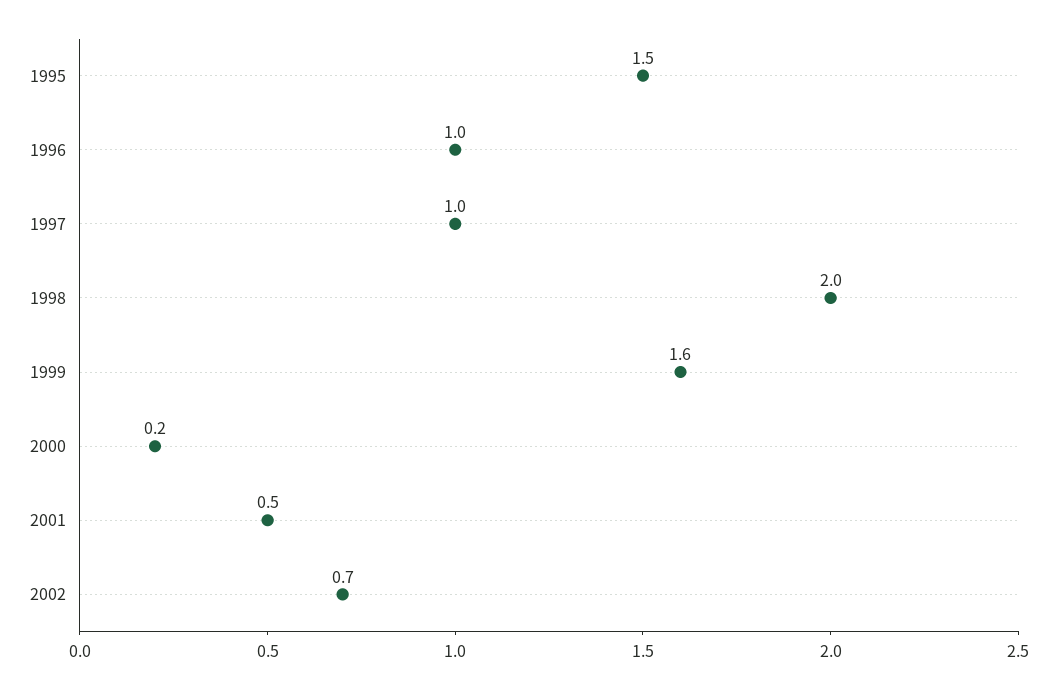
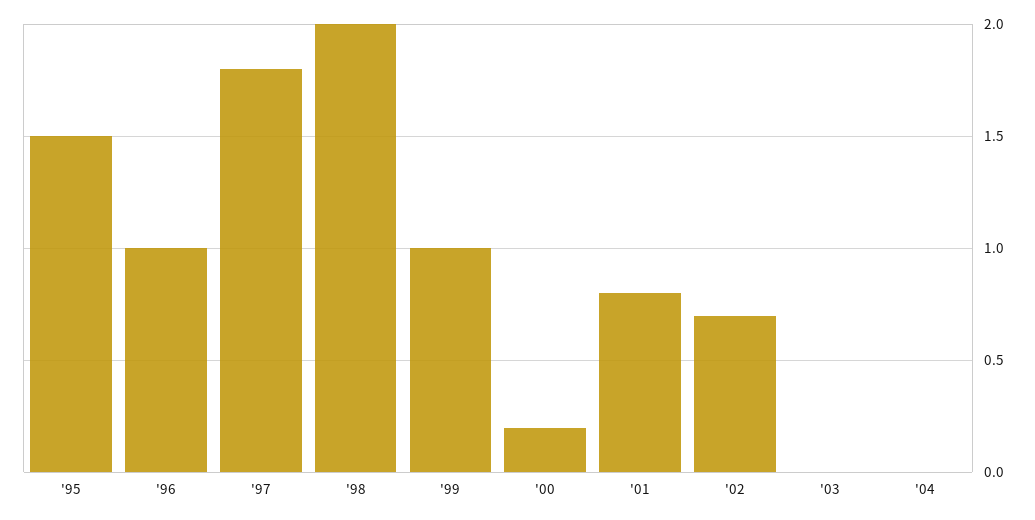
1997: 1 -> 1.8
1999: 1.6 -> 1
2001: 0.5 -> 0.8
'03: none -> 0
'04: none -> 0

